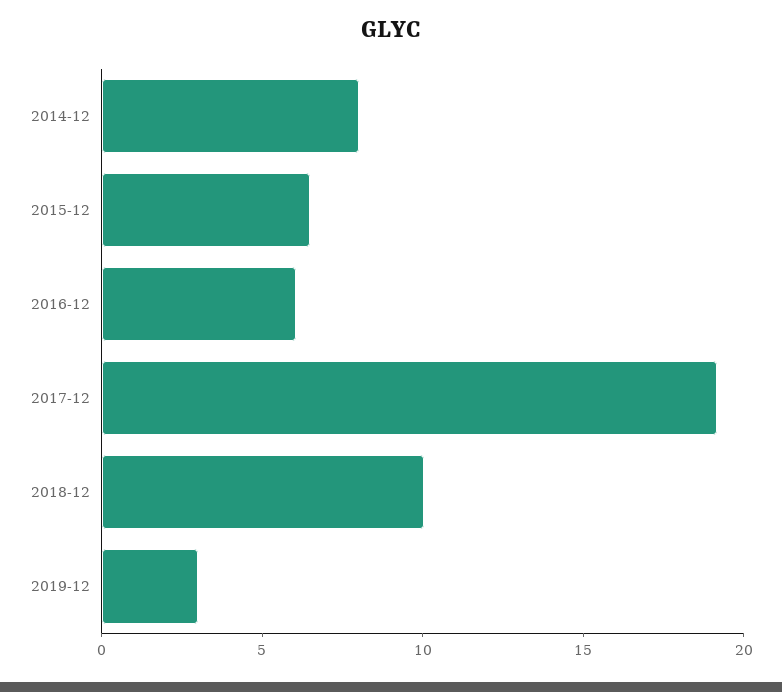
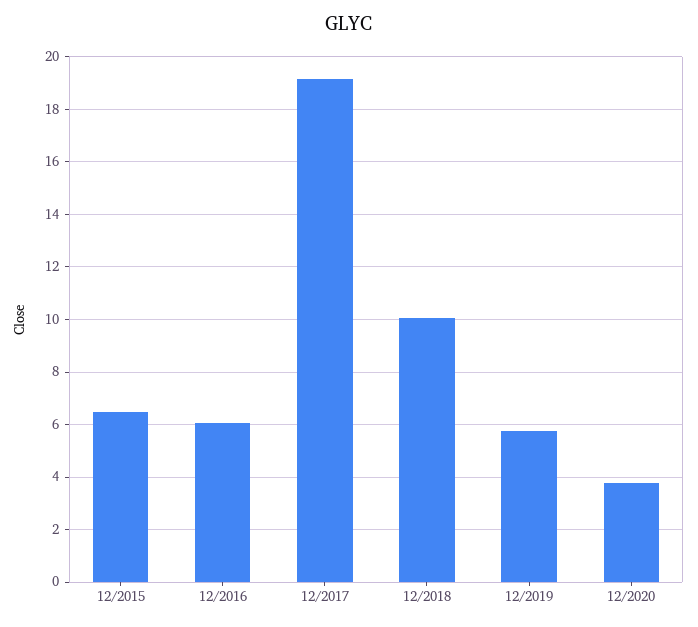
2014-12: 8 -> none
2019-12: 3 -> 5.75
12/2020: none -> 3.75

